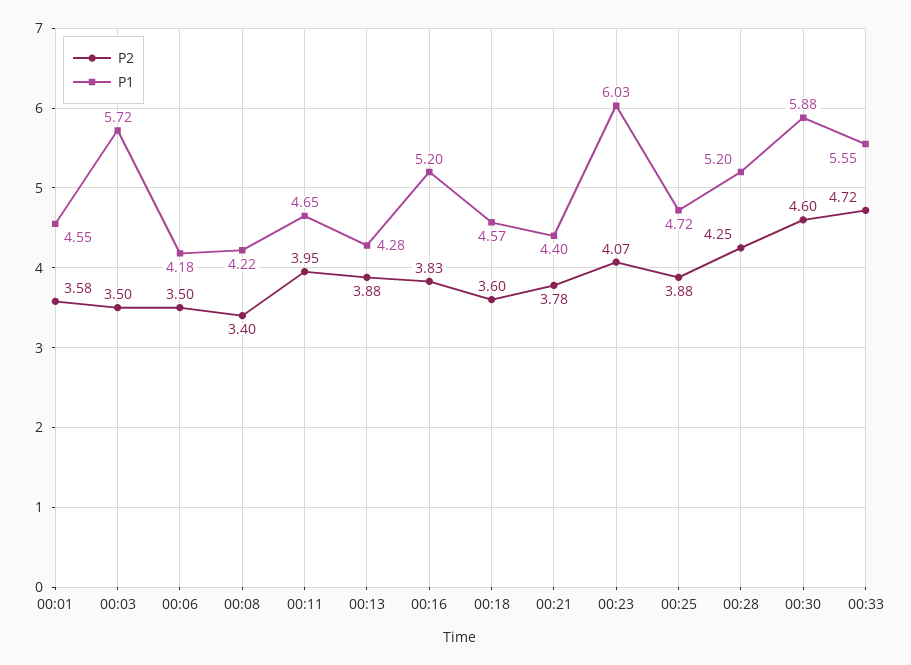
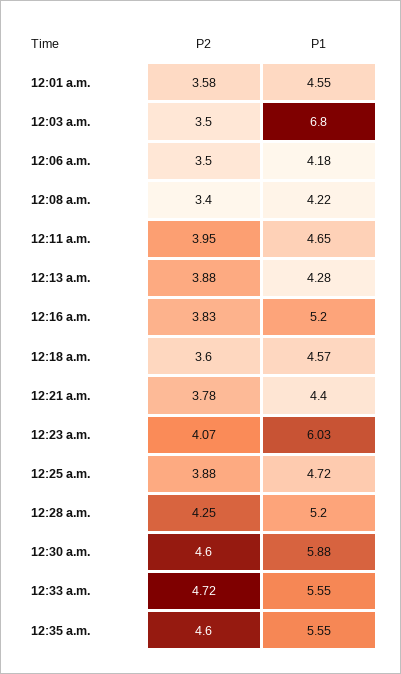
P1, 00:03: 5.72 -> 6.8
P2, 12:35 a.m.: none -> 4.6
P1, 12:35 a.m.: none -> 5.55

